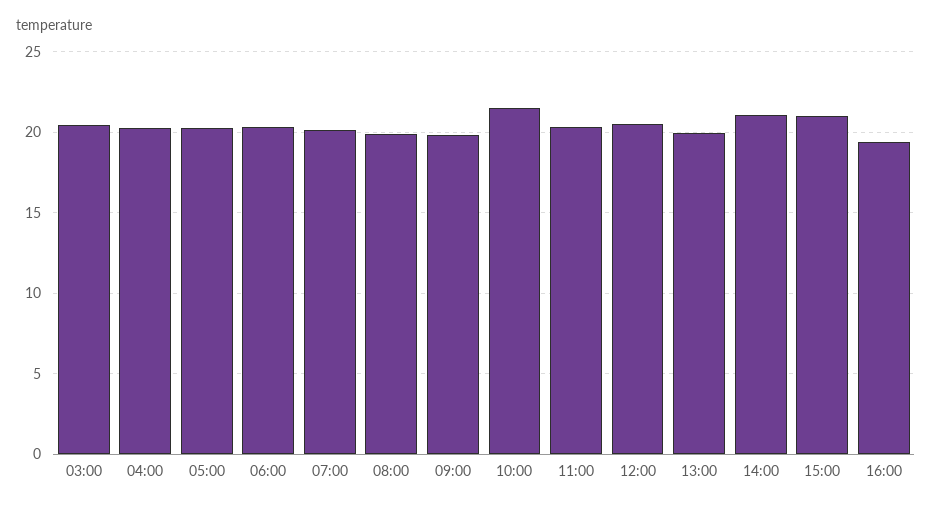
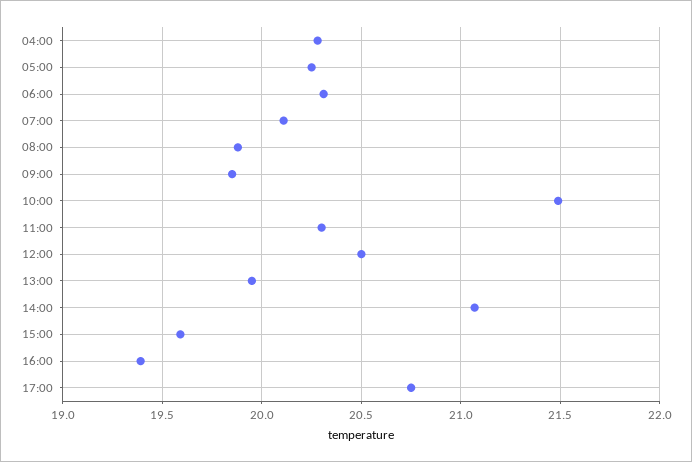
03:00: 20.5 -> none
15:00: 21 -> 19.6
17:00: none -> 20.75

